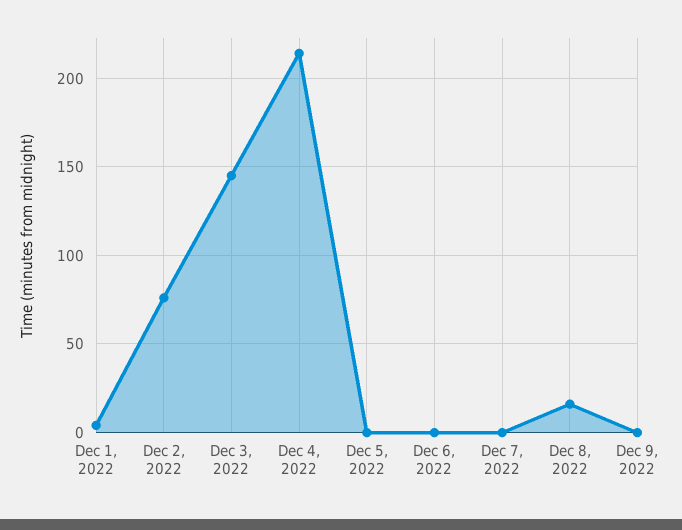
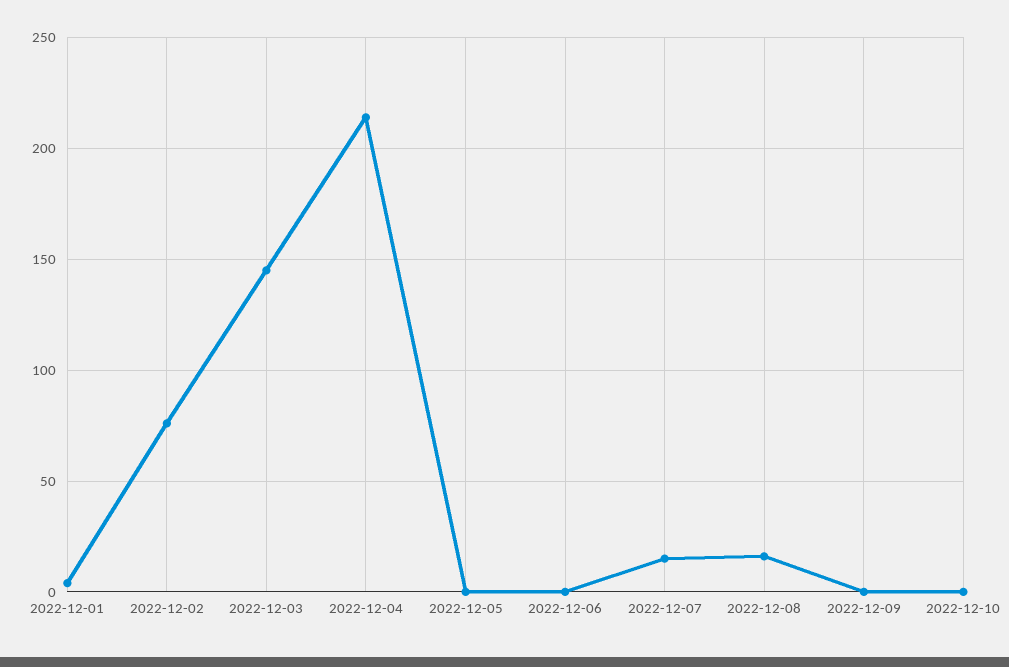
Dec 7, 2022: 0 -> 15
2022-12-10: none -> 0

